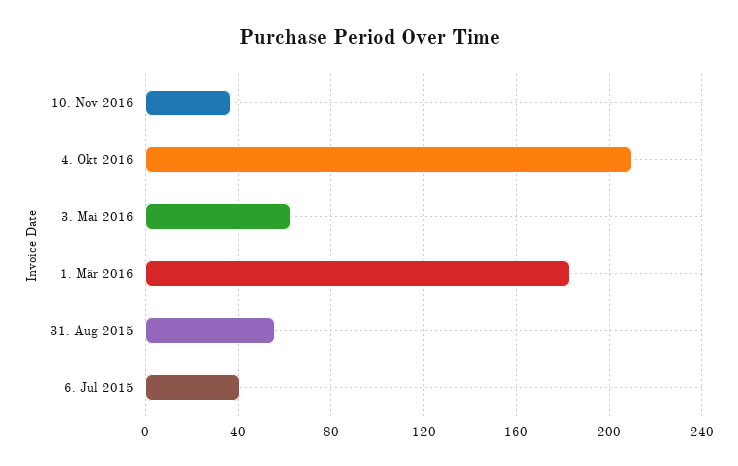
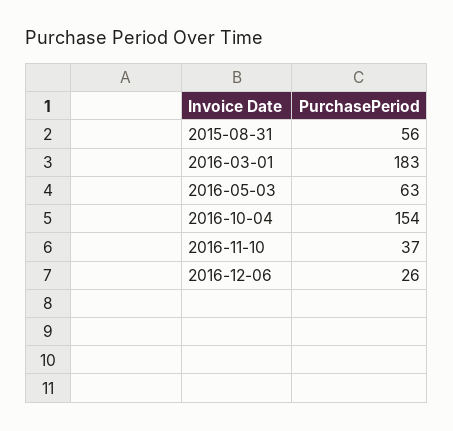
4. Okt 2016: 210 -> 154
6. Jul 2015: 40 -> none
2016-12-06: none -> 26

